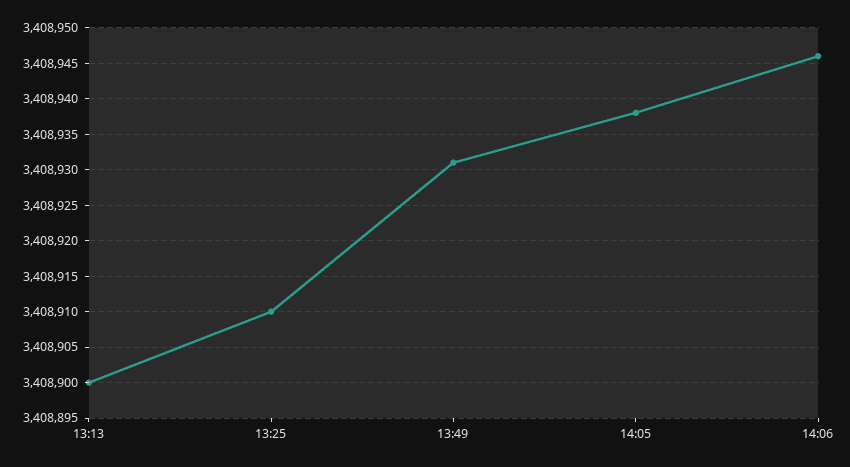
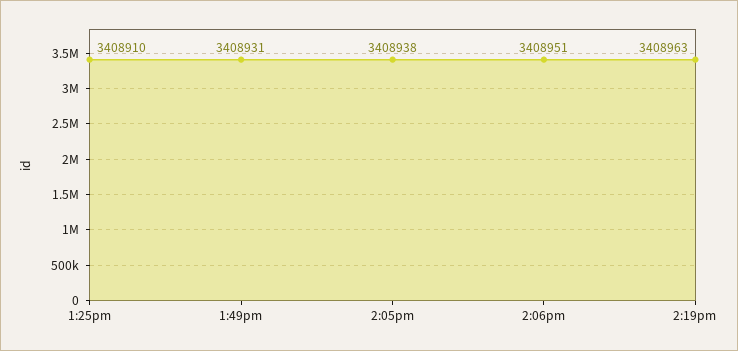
13:13: 3408900 -> none
14:06: 3408946 -> 3408951
2:19pm: none -> 3408963

